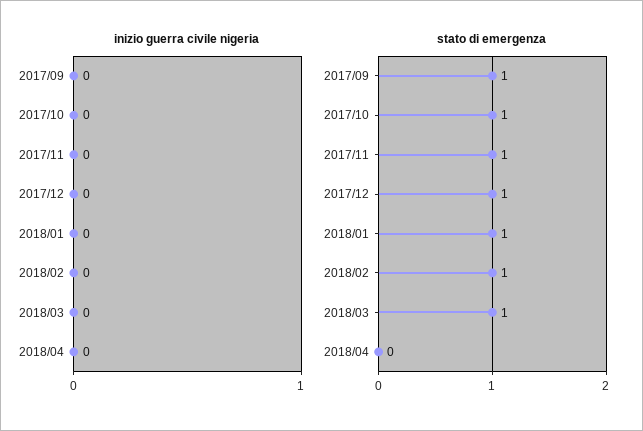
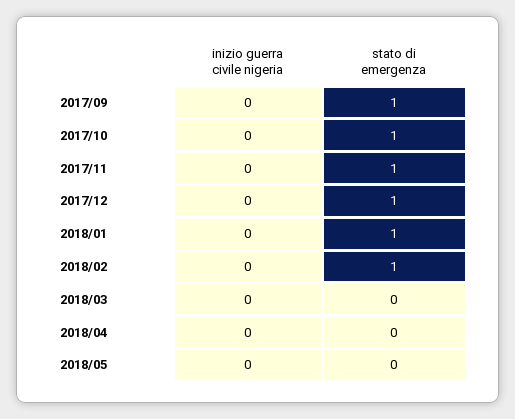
stato di emergenza, 2018/03: 1 -> 0
inizio guerra civile nigeria, 2018/05: none -> 0
stato di emergenza, 2018/05: none -> 0

